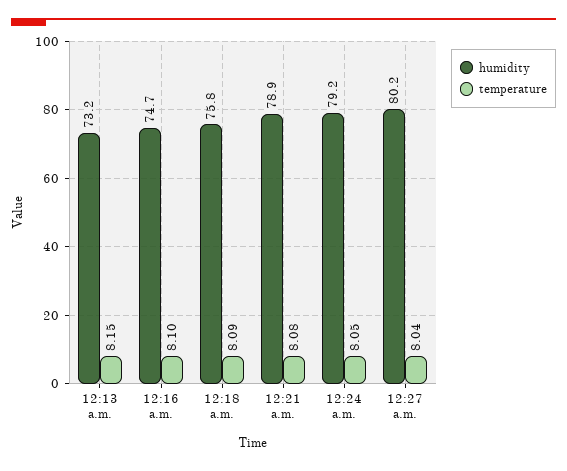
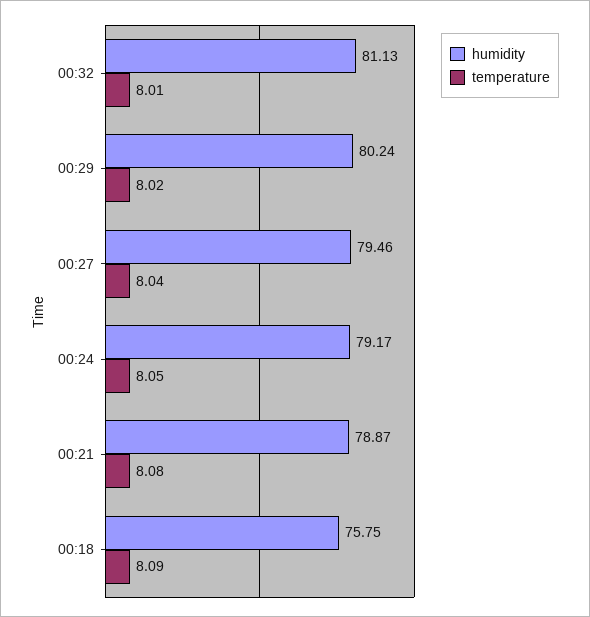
humidity, 12:13 a.m.: 73.2 -> none
temperature, 12:13 a.m.: 8.15 -> none
humidity, 12:16 a.m.: 74.7 -> none
temperature, 12:16 a.m.: 8.1 -> none
humidity, 12:27 a.m.: 80.2 -> 79.46
humidity, 00:32: none -> 81.13
temperature, 00:32: none -> 8.01
humidity, 00:29: none -> 80.24
temperature, 00:29: none -> 8.02

